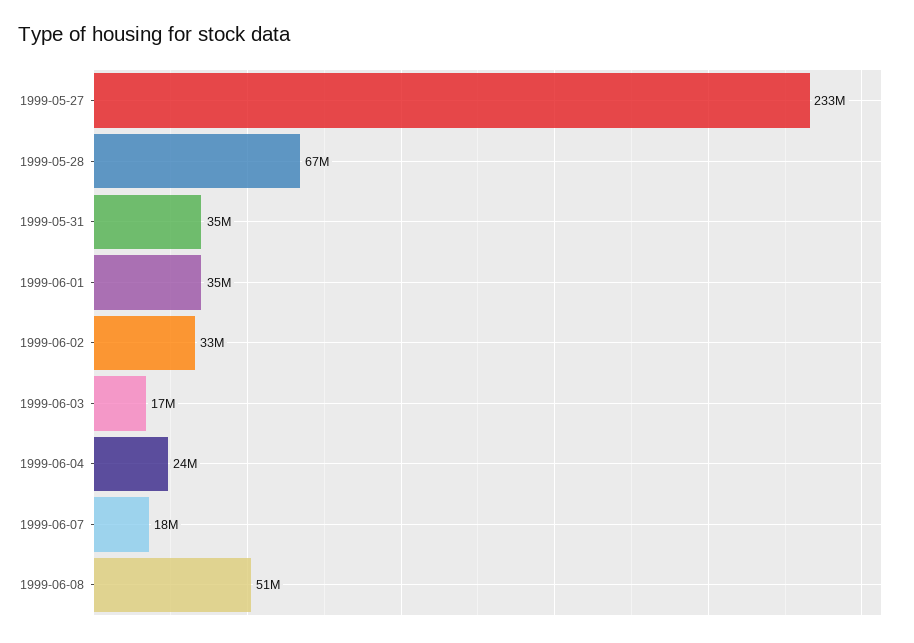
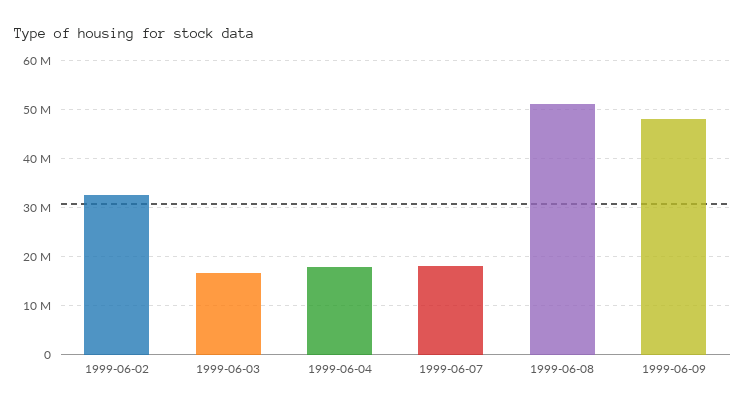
1999-05-27: 233000000 -> none
1999-05-28: 67000000 -> none
1999-05-31: 35000000 -> none
1999-06-01: 35000000 -> none
1999-06-04: 24000000 -> 18000000
1999-06-09: none -> 48000000

